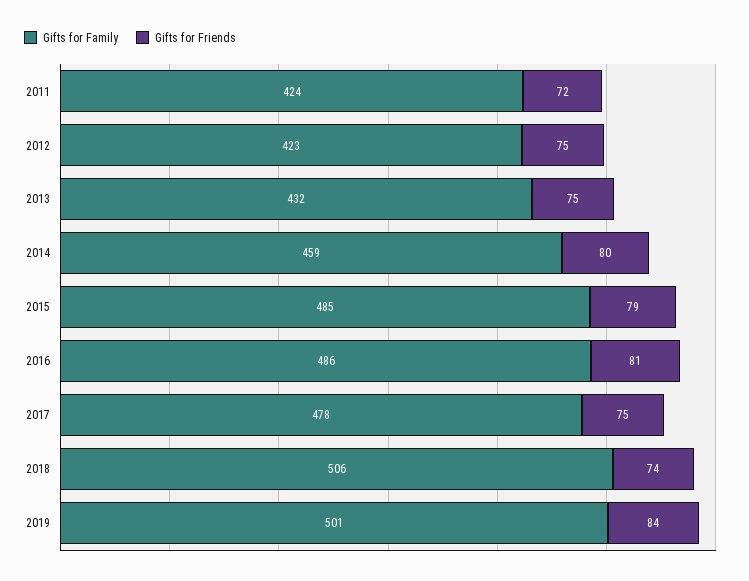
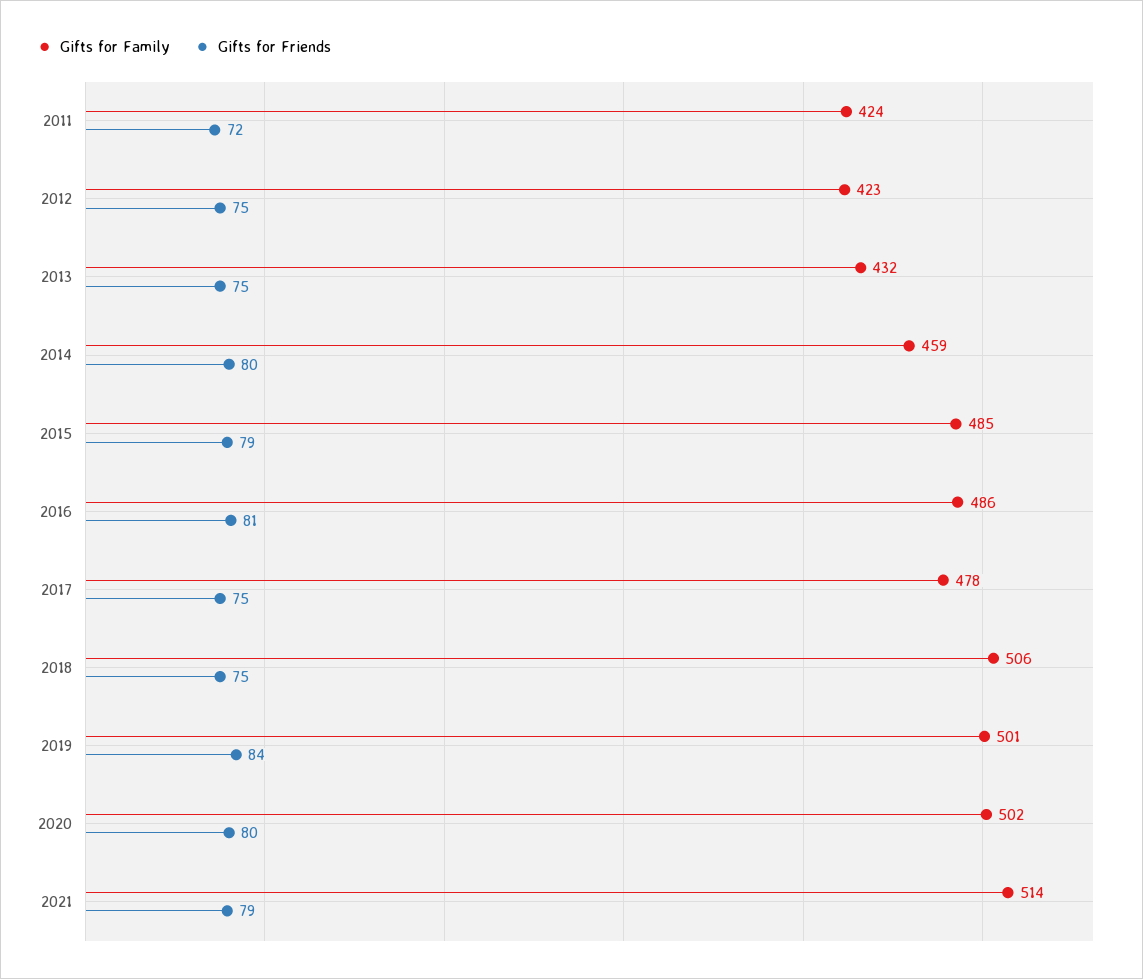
Gifts for Friends, 2018: 74 -> 75
Gifts for Family, 2020: none -> 502
Gifts for Friends, 2020: none -> 80
Gifts for Family, 2021: none -> 514
Gifts for Friends, 2021: none -> 79

